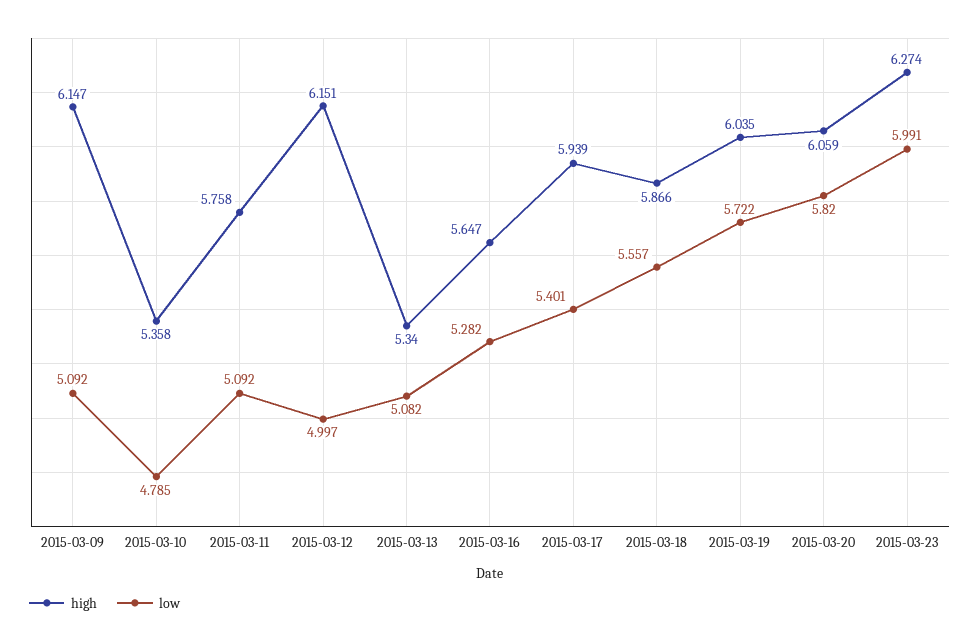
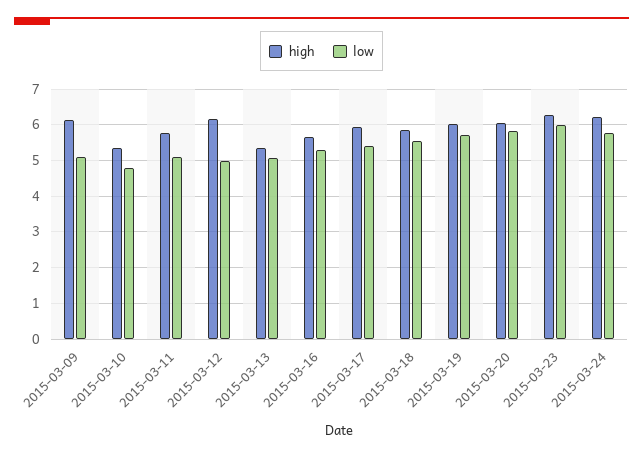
high, 2015-03-24: none -> 6.2
low, 2015-03-24: none -> 5.8

